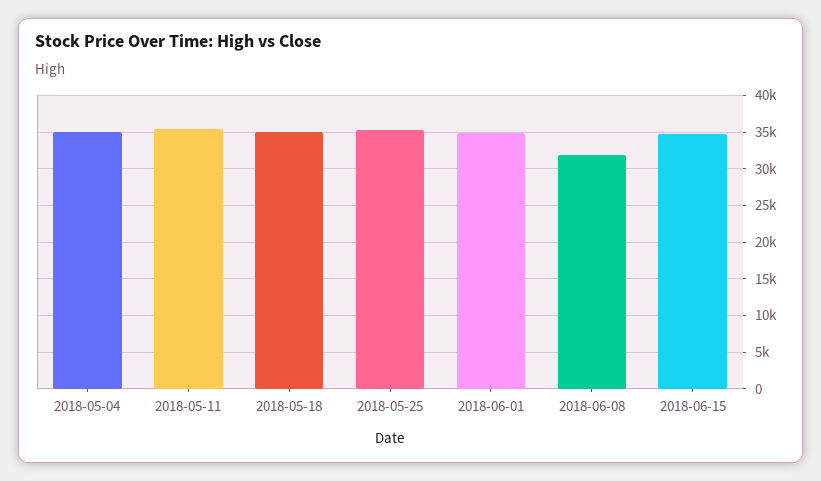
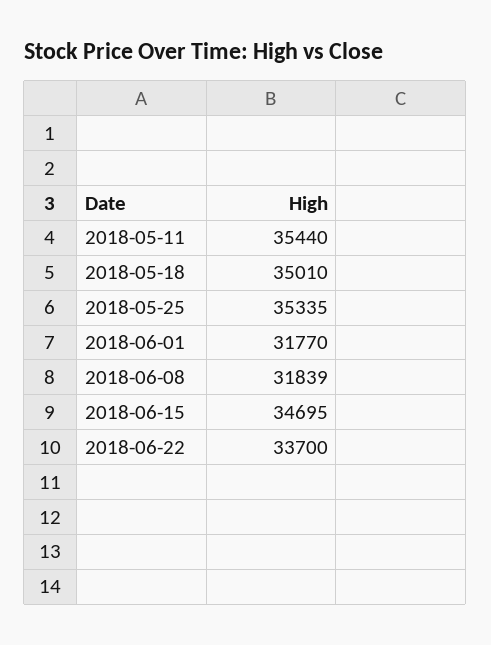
2018-05-04: 35000 -> none
2018-06-01: 35000 -> 31770
2018-06-22: none -> 33700

